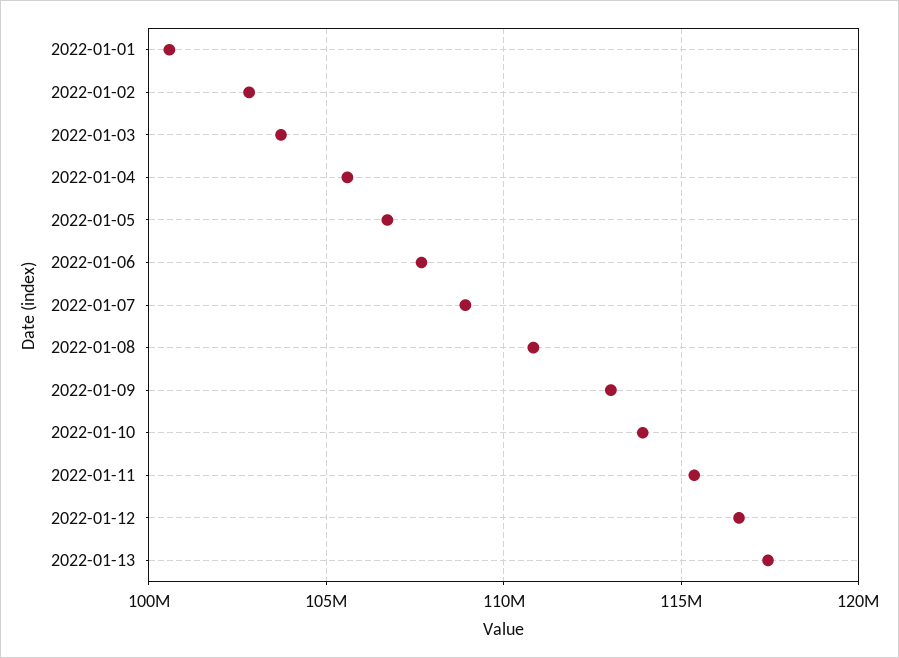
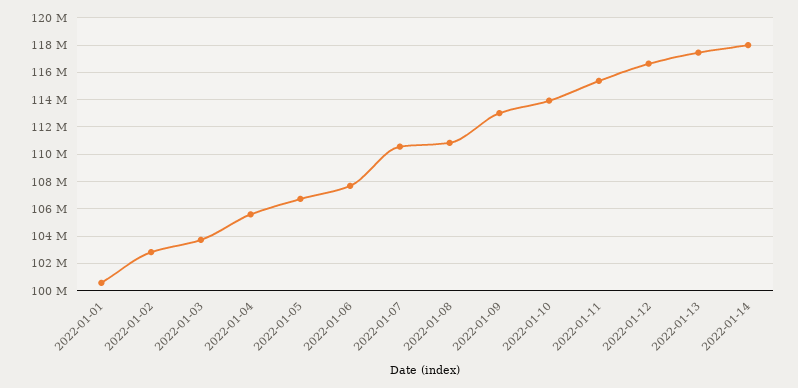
2022-01-07: 109000000 -> 110500000
2022-01-14: none -> 118000000

